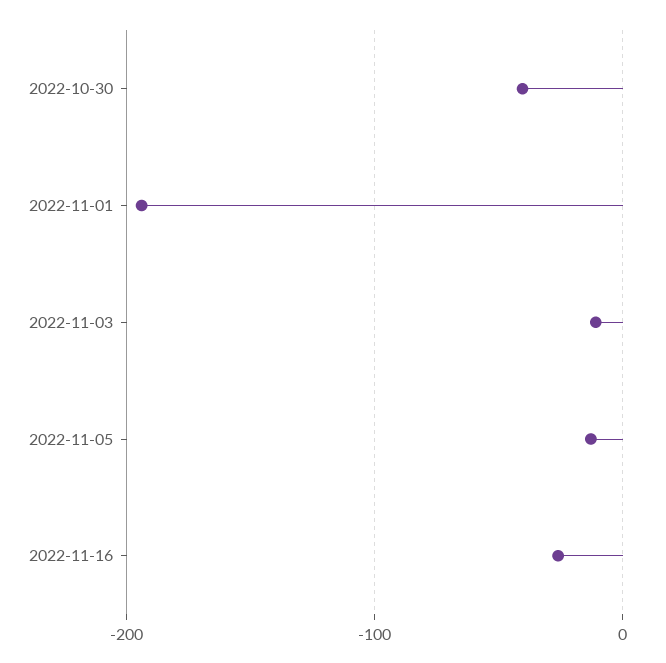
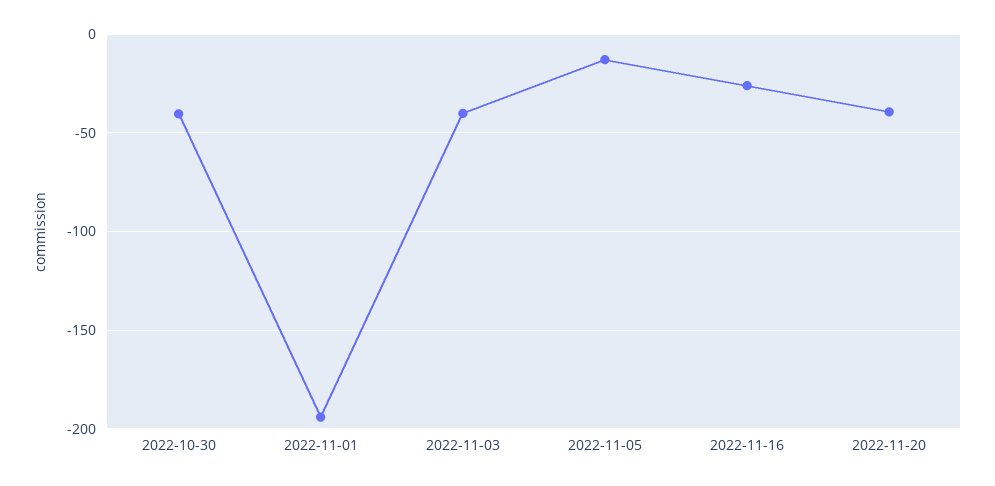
2022-11-03: -10 -> -40
2022-11-20: none -> -40

